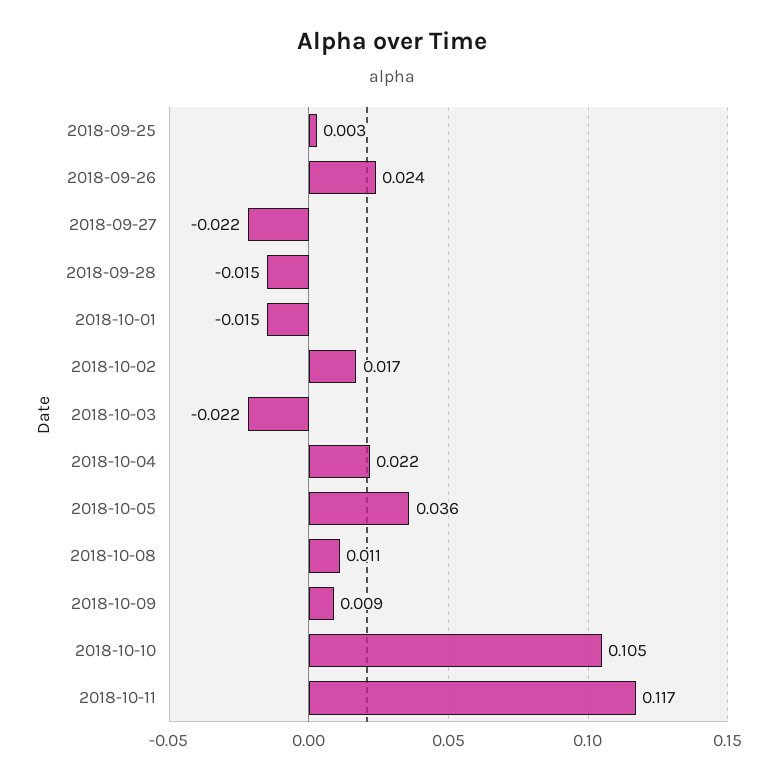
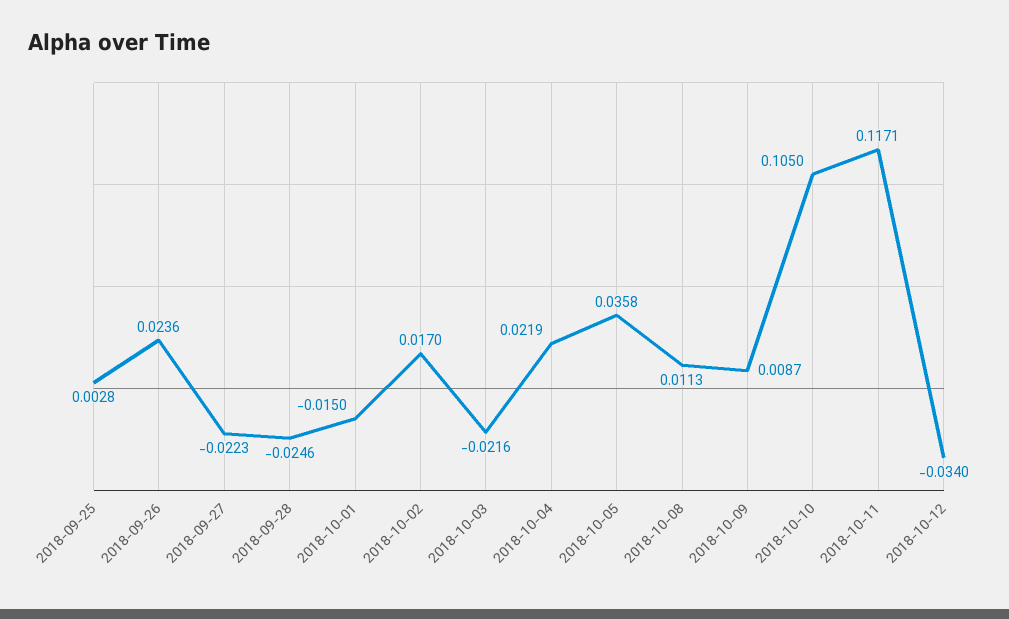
2018-09-28: -0.015 -> -0.0246
2018-10-12: none -> -0.034

